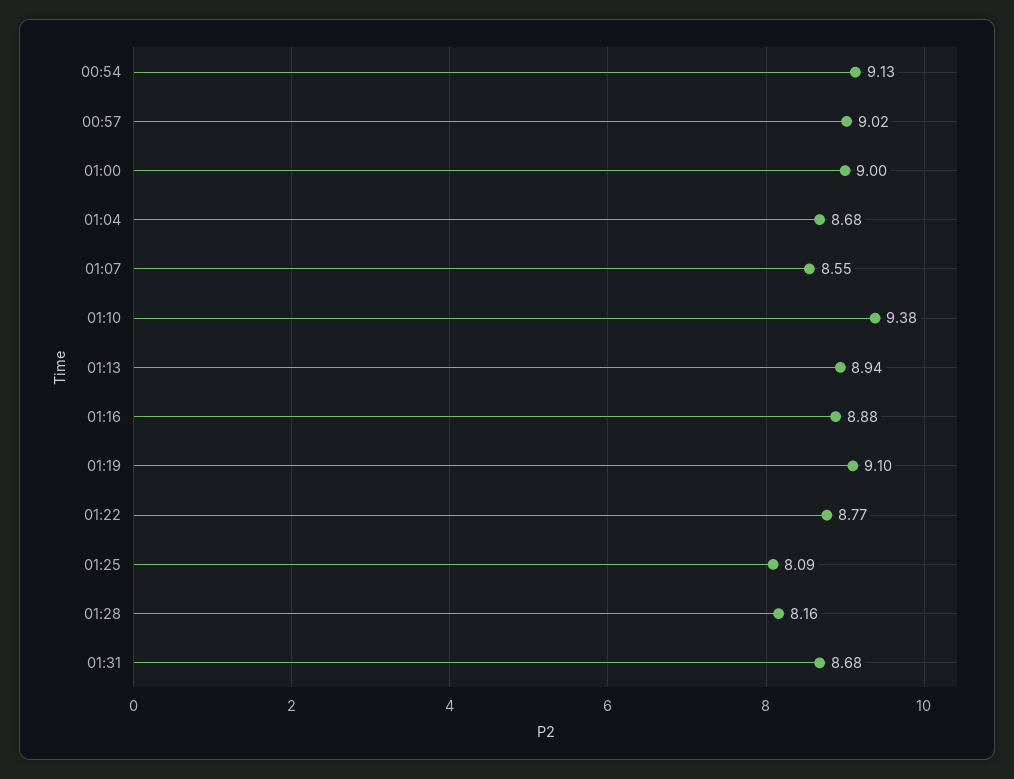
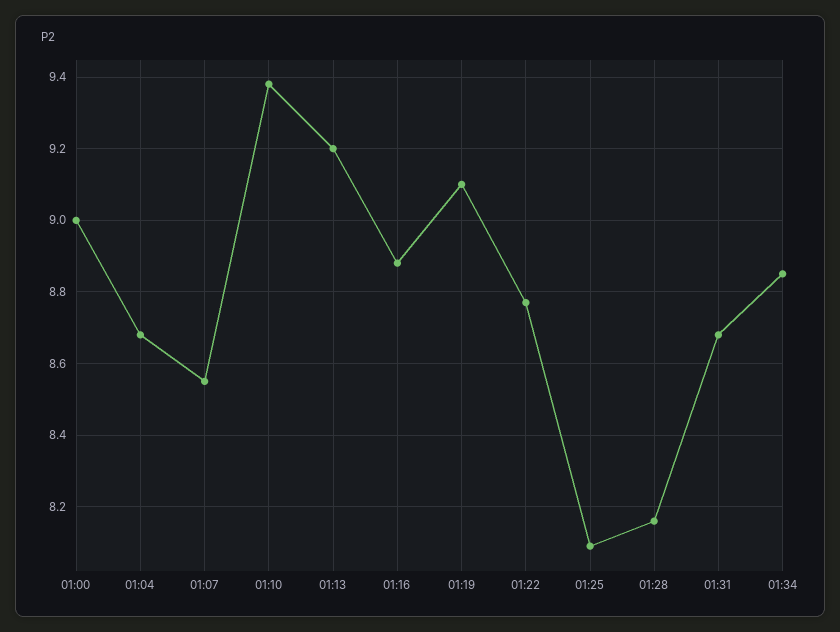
00:54: 9.13 -> none
00:57: 9.02 -> none
01:13: 8.94 -> 9.2
01:34: none -> 8.85

